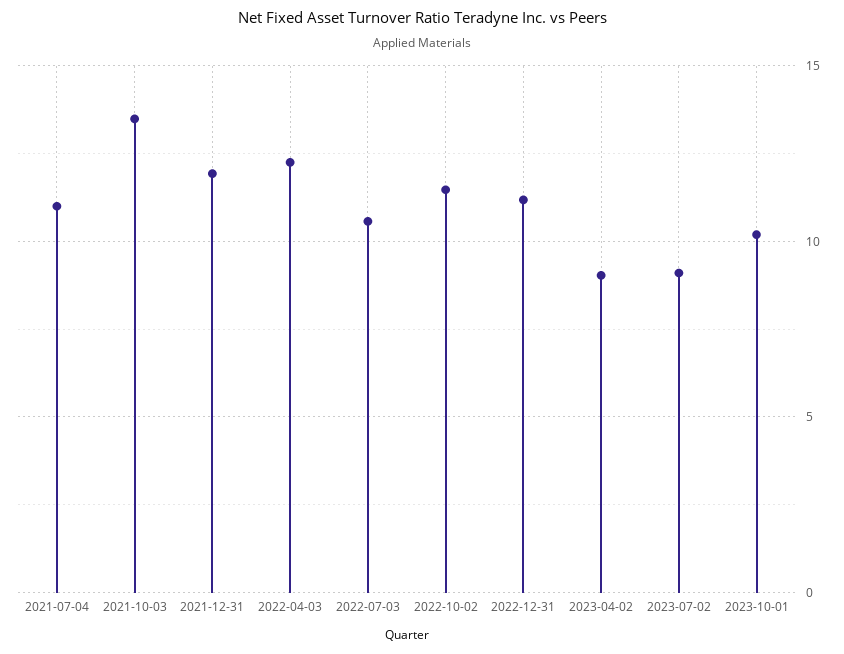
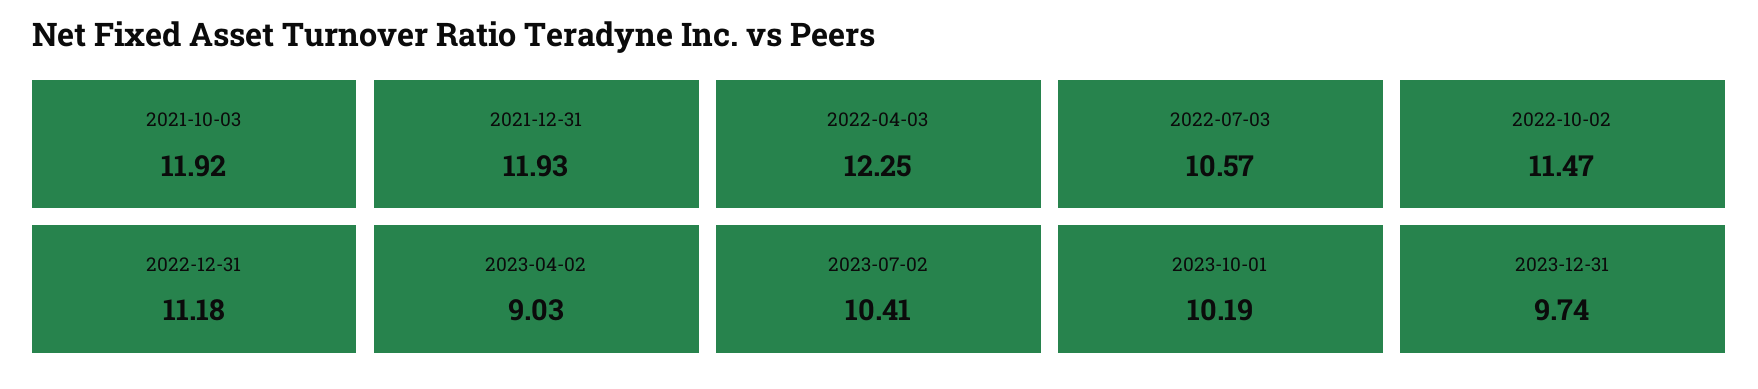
2021-07-04: 11 -> none
2021-10-03: 13.5 -> 11.92
2023-07-02: 9 -> 10.41
2023-12-31: none -> 9.74

